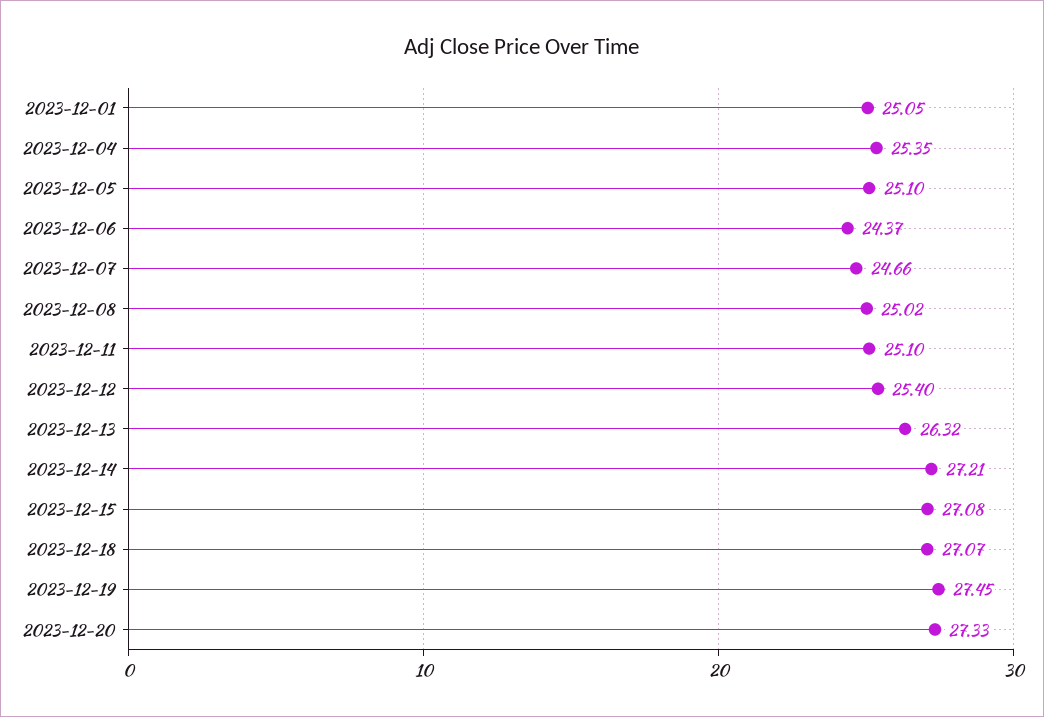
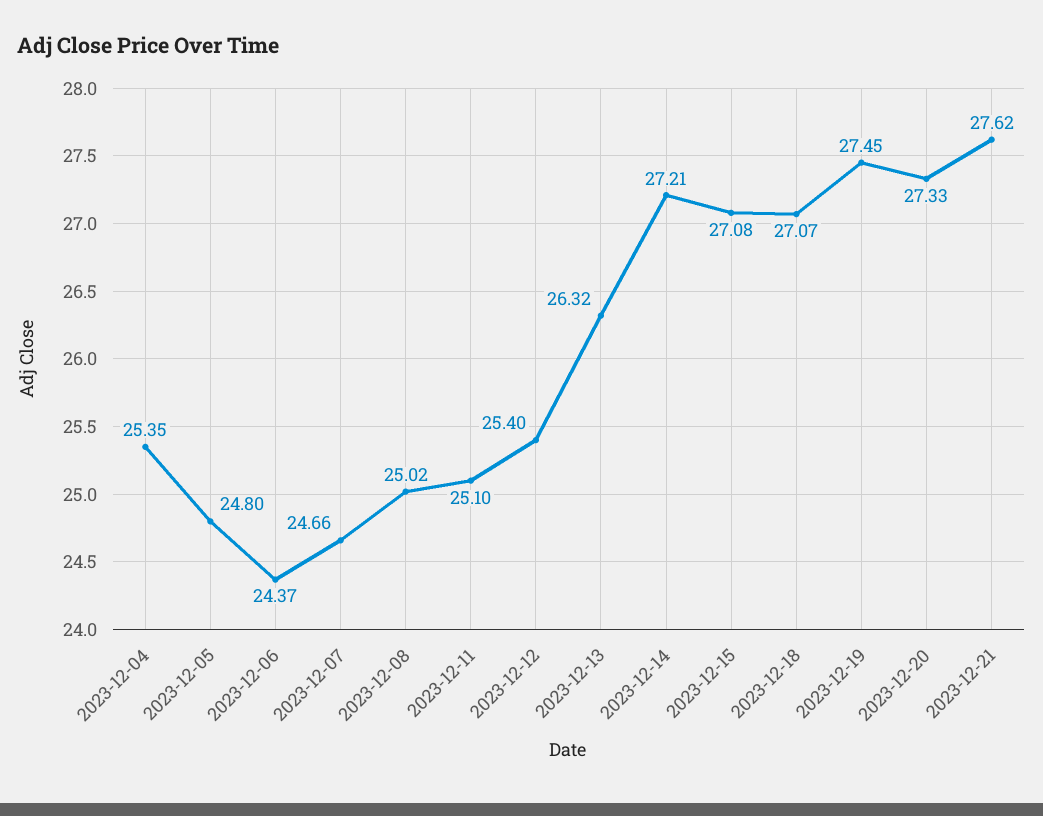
2023-12-01: 25.05 -> none
2023-12-05: 25.1 -> 24.8
2023-12-21: none -> 27.62

